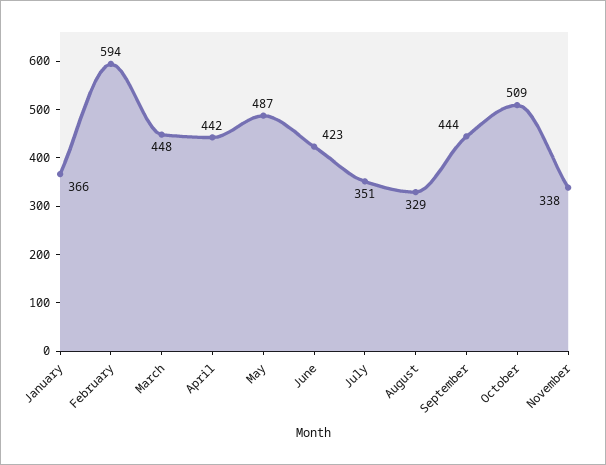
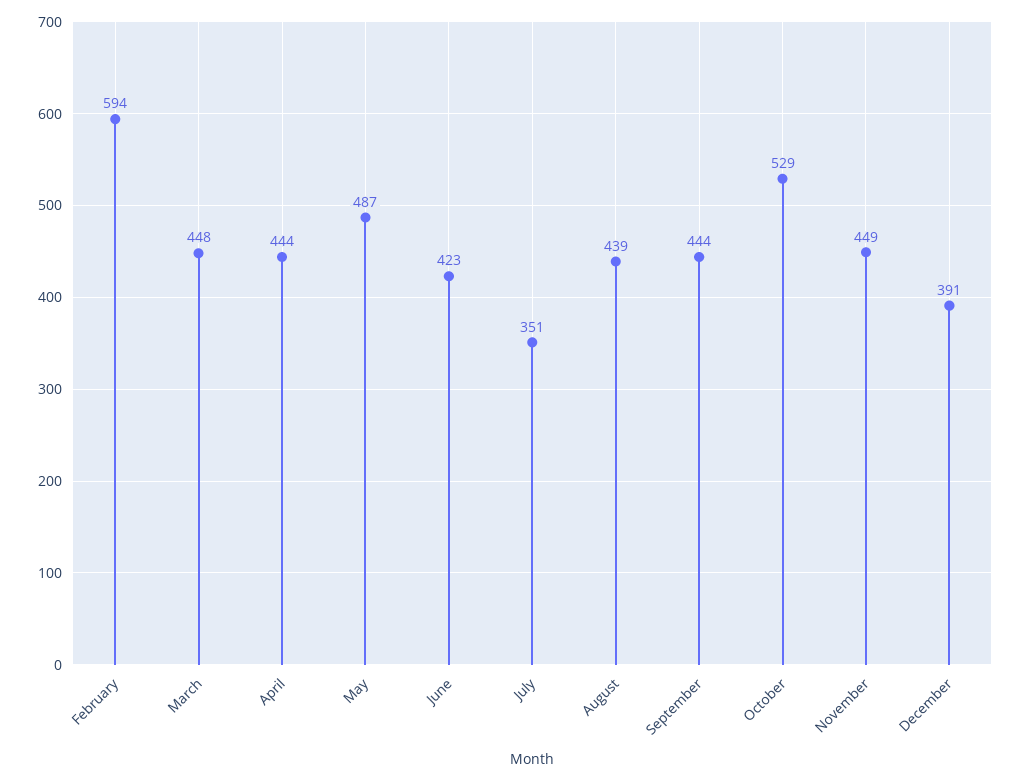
January: 366 -> none
April: 442 -> 444
August: 329 -> 439
October: 509 -> 529
November: 338 -> 449
December: none -> 391

